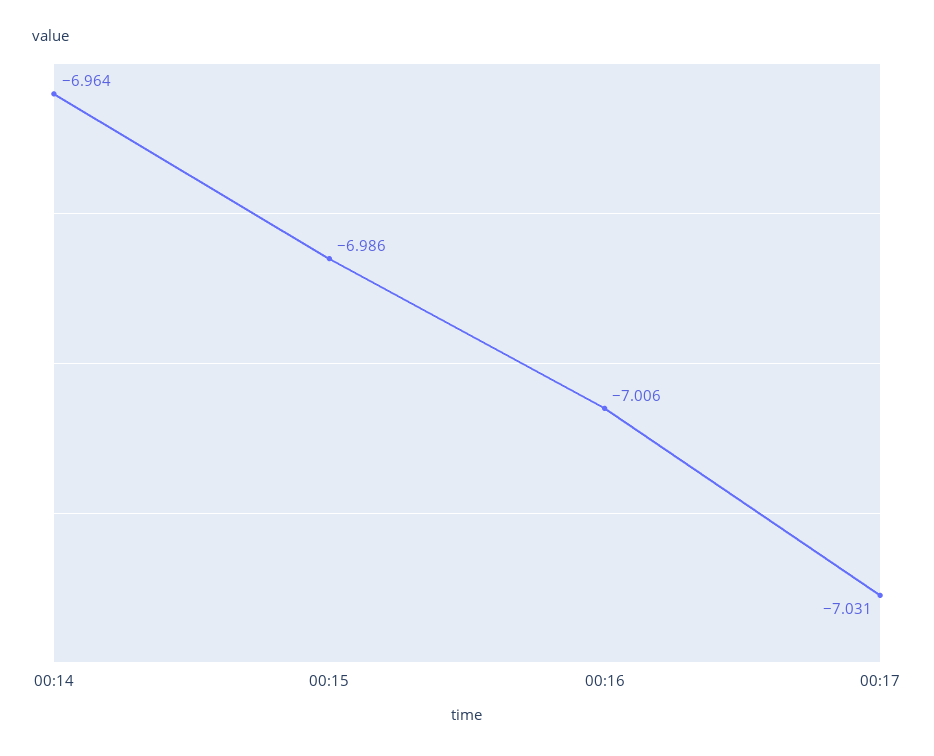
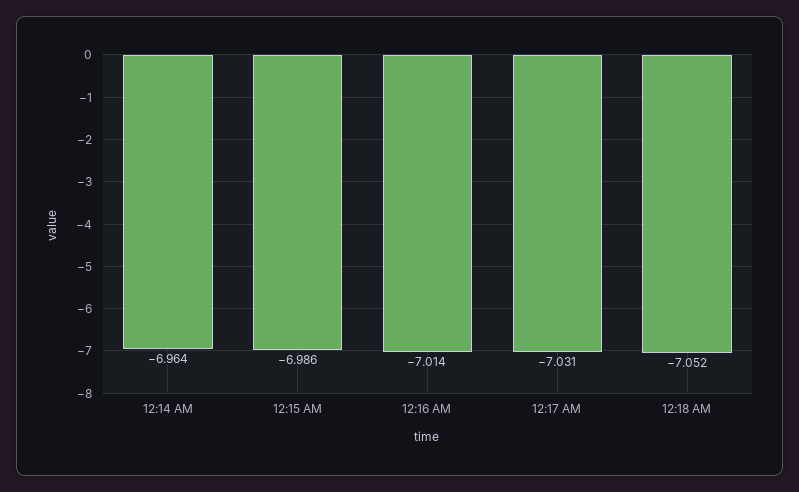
00:16: -7.006 -> -7.014
12:18 AM: none -> -7.052

